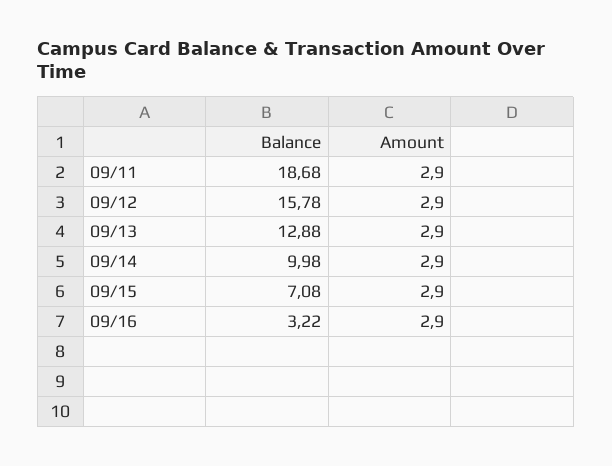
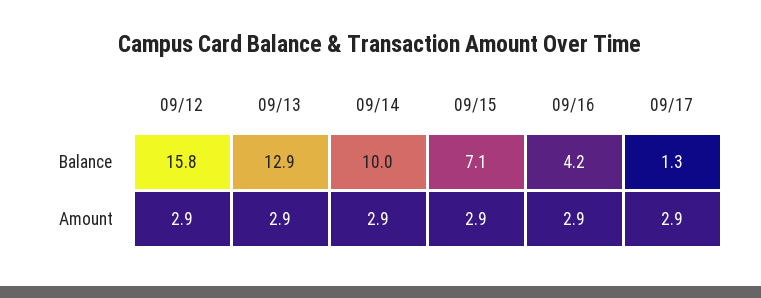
Balance, 09/11: 18.68 -> none
Amount, 09/11: 2.9 -> none
Balance, 09/16: 3.22 -> 4.2
Balance, 09/17: none -> 1.3
Amount, 09/17: none -> 2.9

